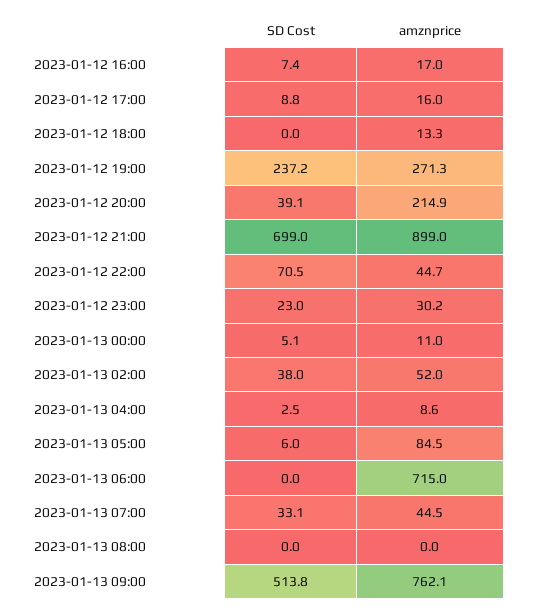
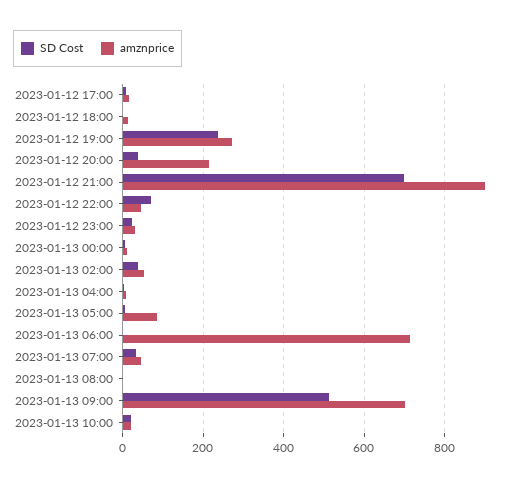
SD Cost, 2023-01-12 16:00: 7.4 -> none
amznprice, 2023-01-12 16:00: 17 -> none
amznprice, 2023-01-13 09:00: 762.1 -> 700
SD Cost, 2023-01-13 10:00: none -> 20
amznprice, 2023-01-13 10:00: none -> 20

